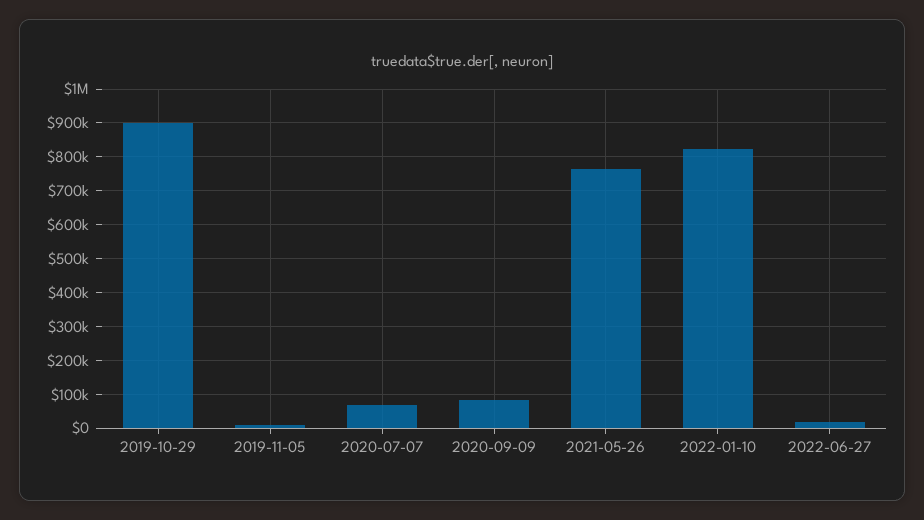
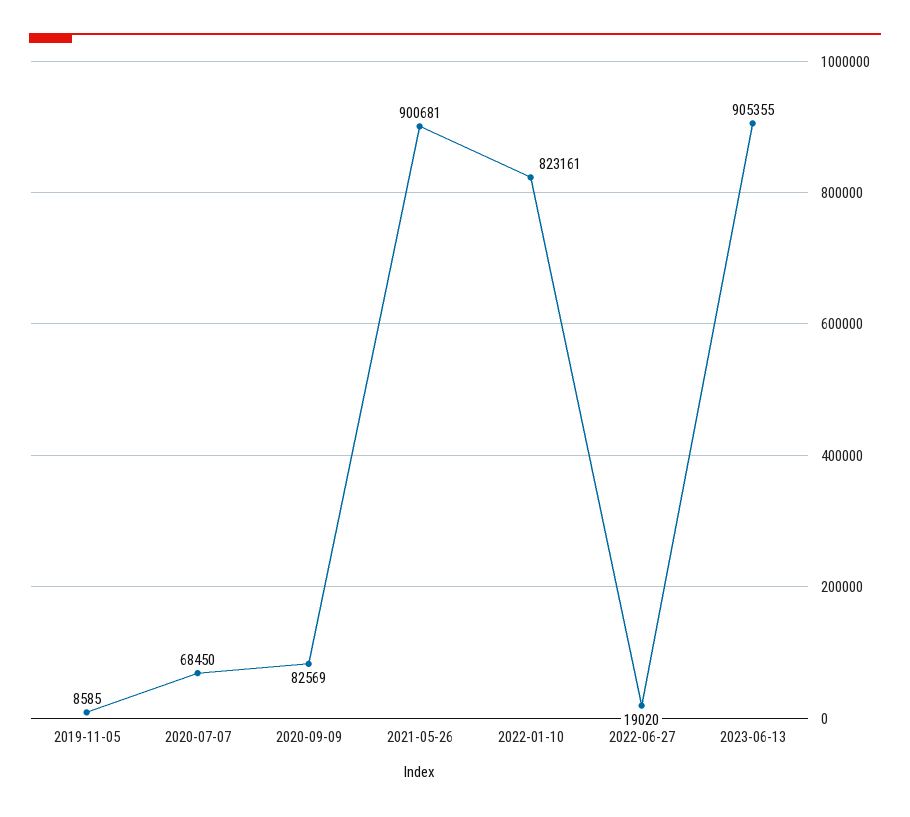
2019-10-29: 900000 -> none
2021-05-26: 760000 -> 900681
2023-06-13: none -> 905355

